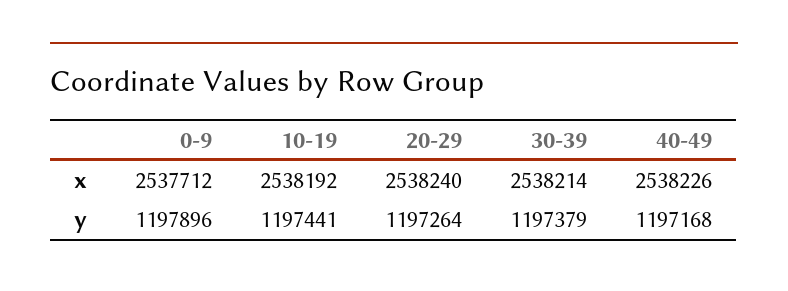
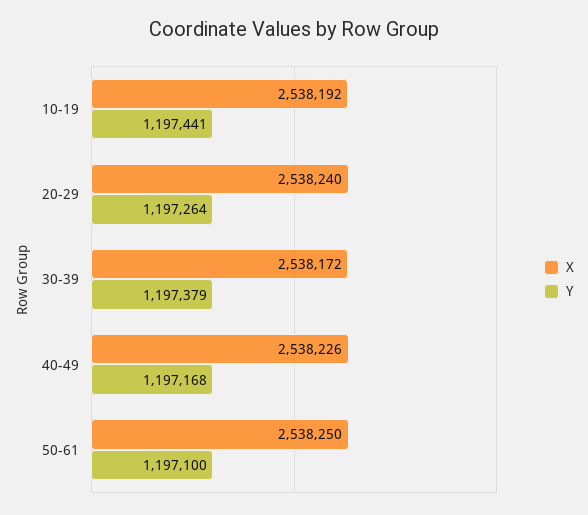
x, 0-9: 2537712 -> none
x, 30-39: 2538214 -> 2538172
y, 0-9: 1197896 -> none
x, 50-61: none -> 2538250
y, 50-61: none -> 1197100

